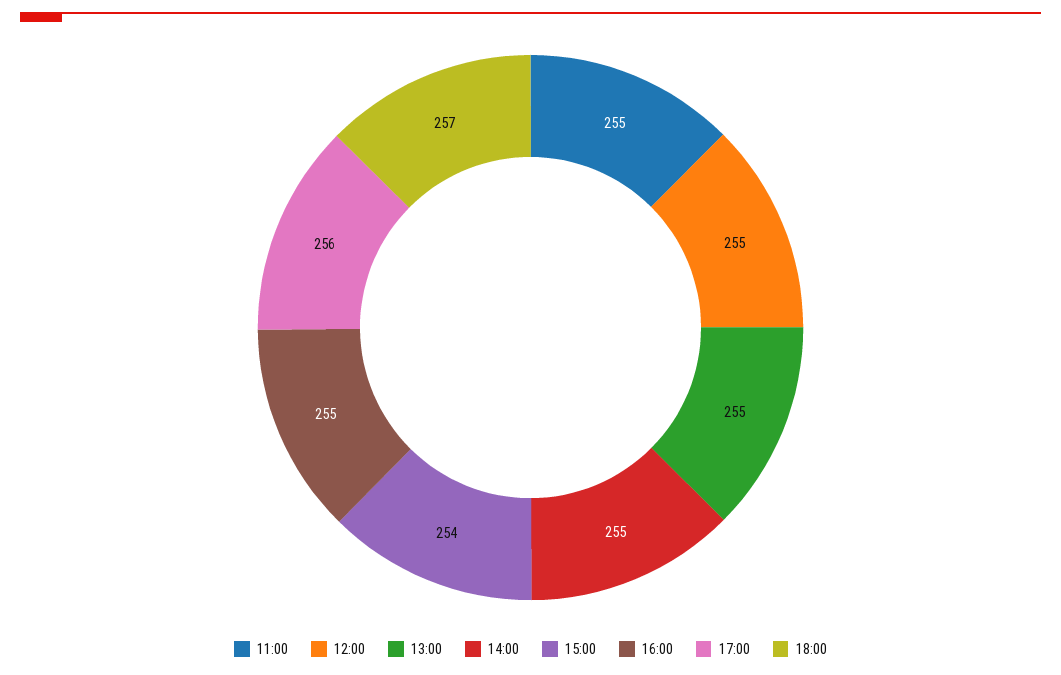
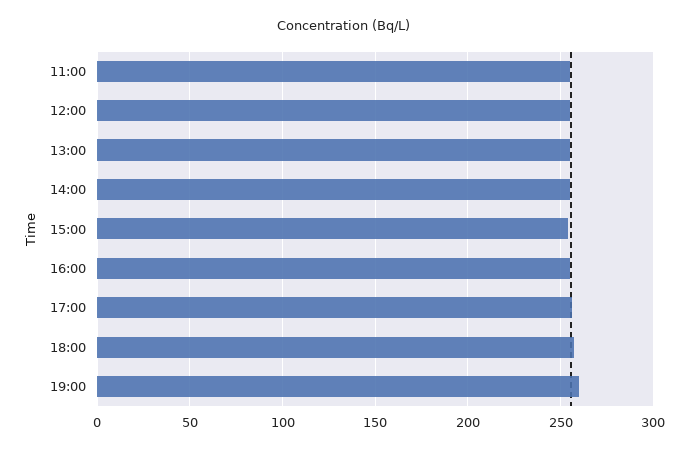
19:00: none -> 260

